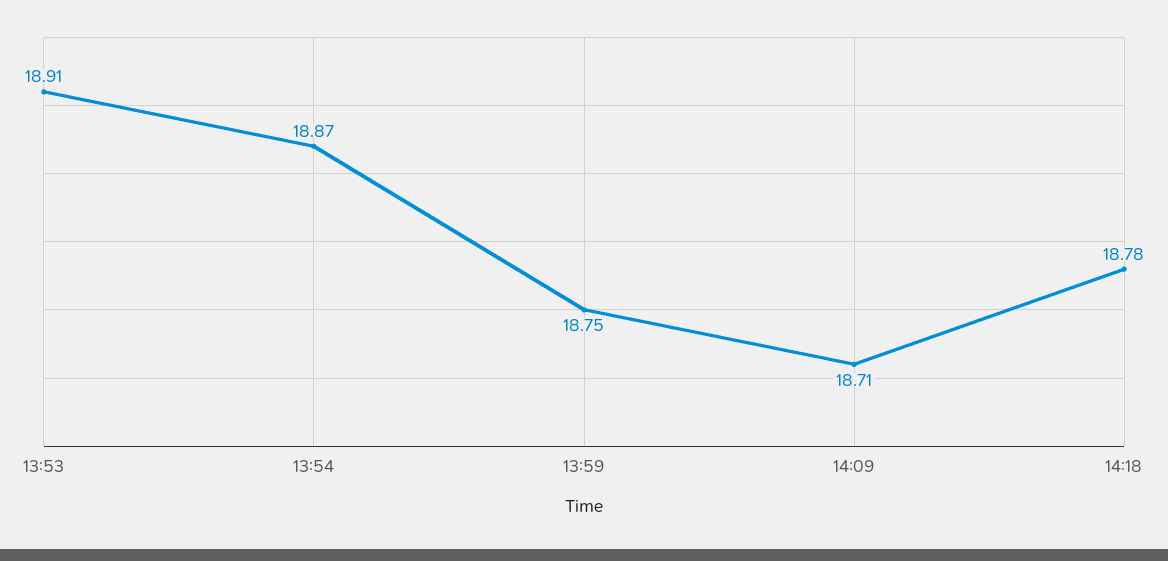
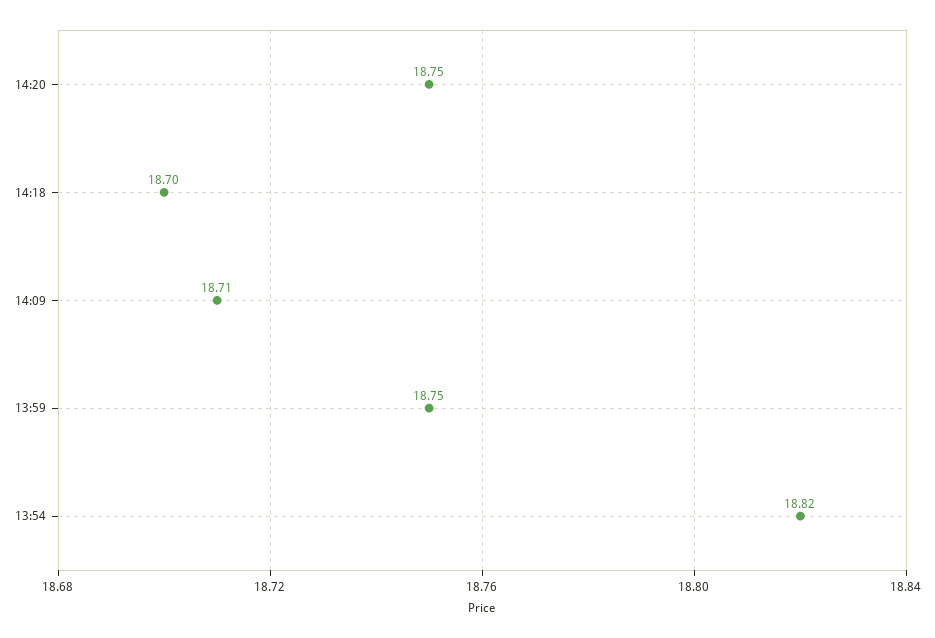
13:53: 18.91 -> none
13:54: 18.87 -> 18.82
14:18: 18.78 -> 18.7
14:20: none -> 18.75

